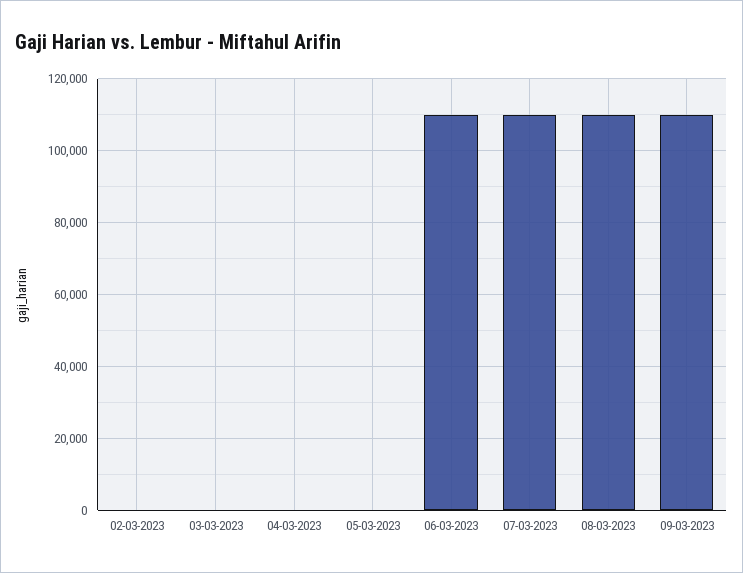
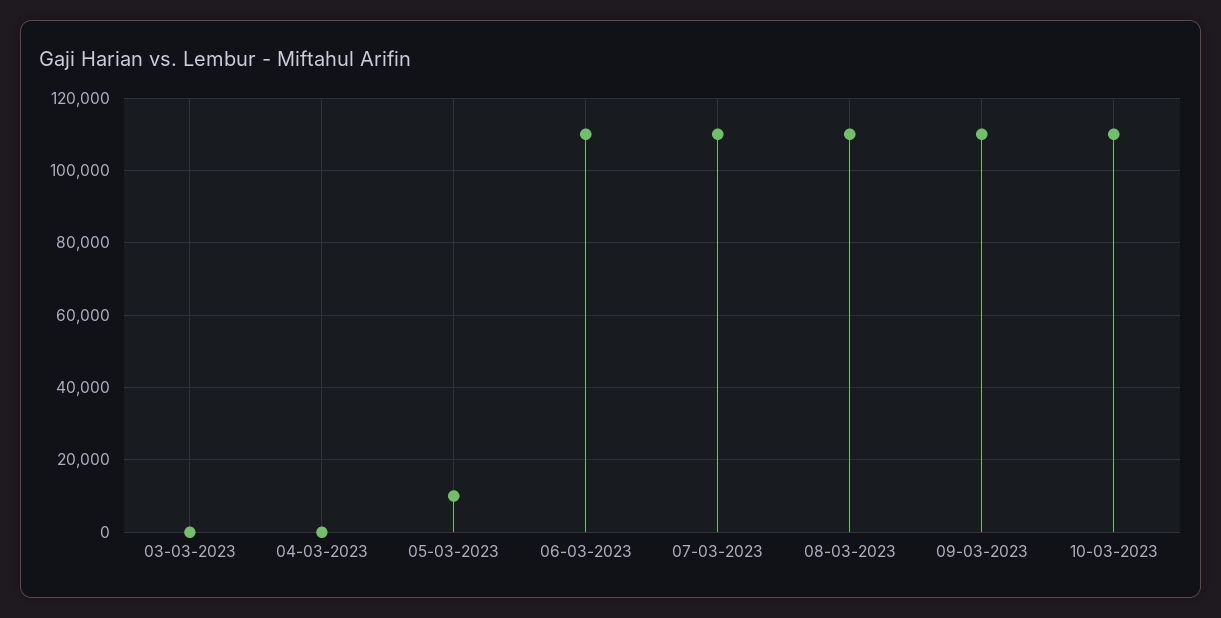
02-03-2023: 0 -> none
05-03-2023: 0 -> 10000
10-03-2023: none -> 110000

